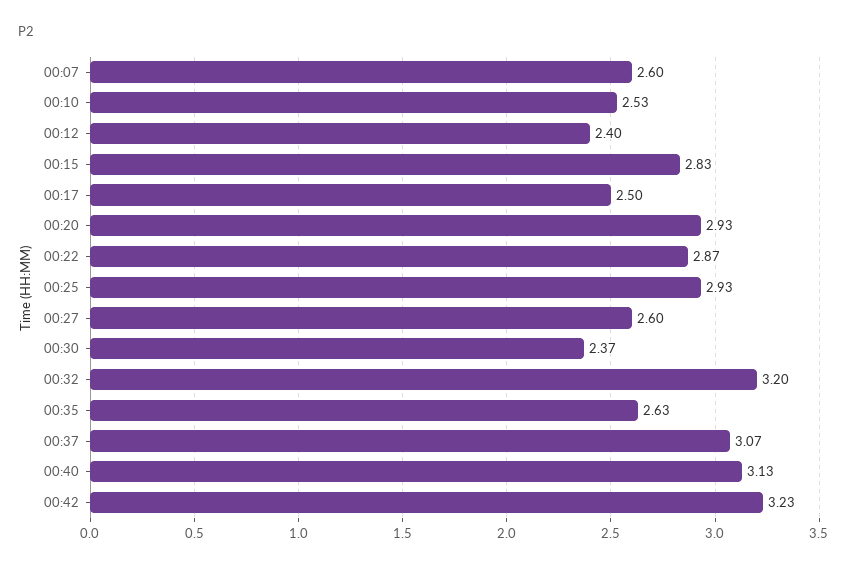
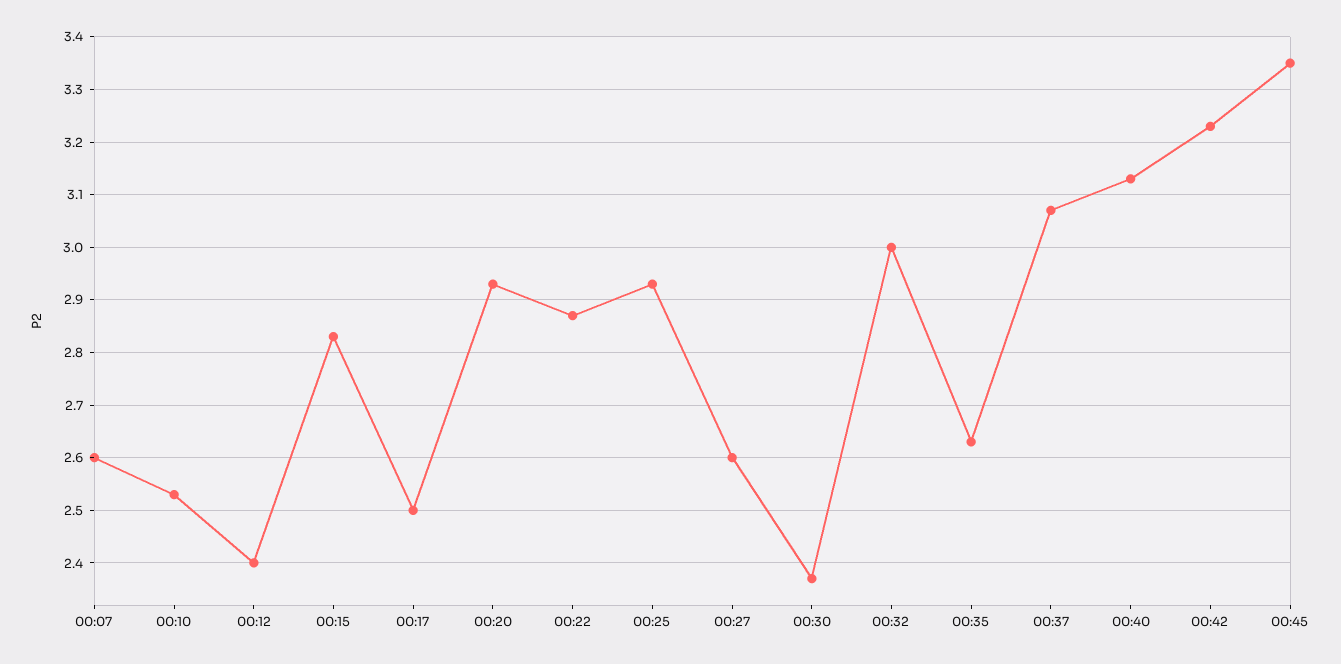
00:32: 3.2 -> 3
00:45: none -> 3.35

